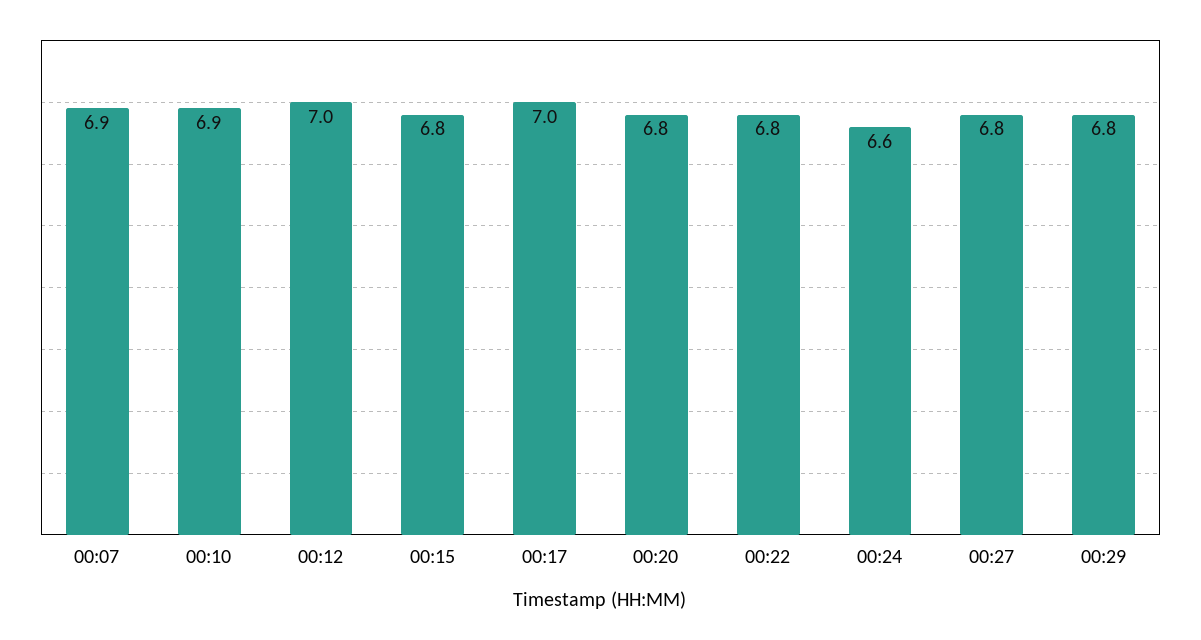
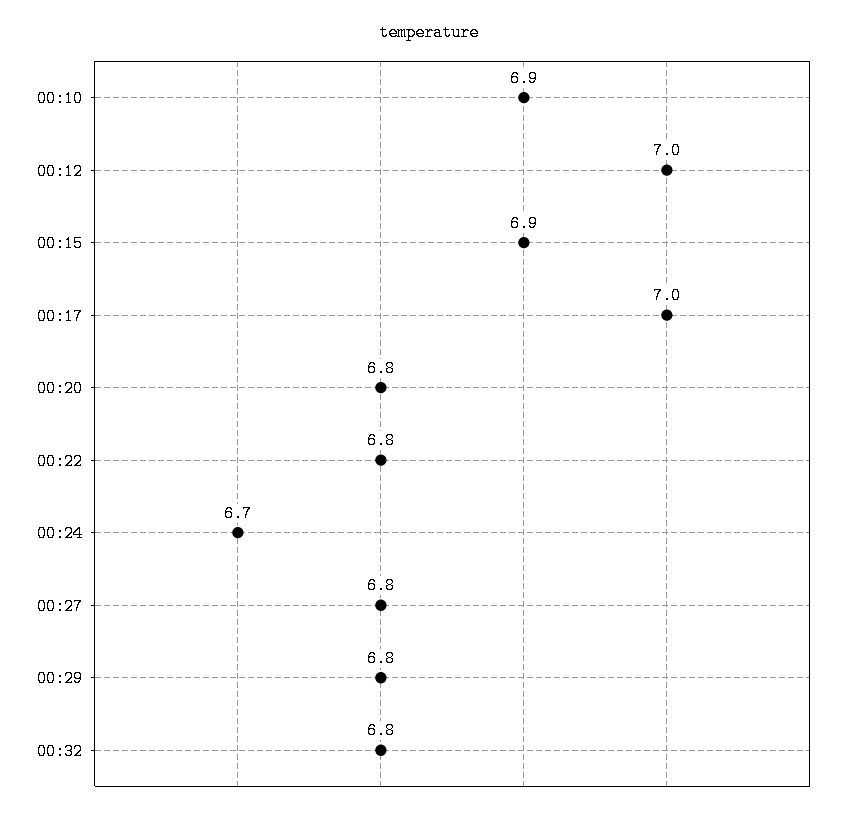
00:07: 6.9 -> none
00:15: 6.8 -> 6.9
00:24: 6.6 -> 6.7
00:32: none -> 6.8

